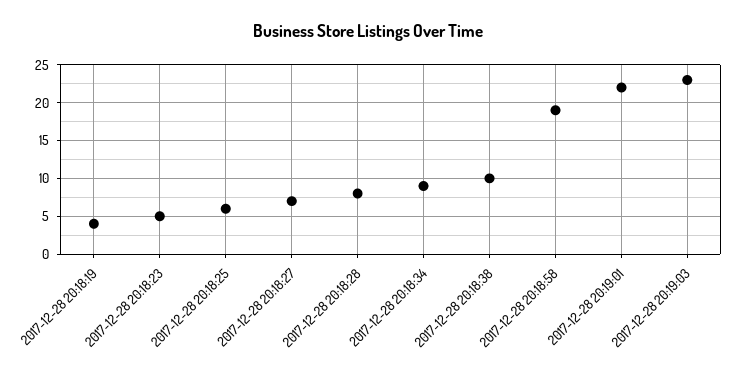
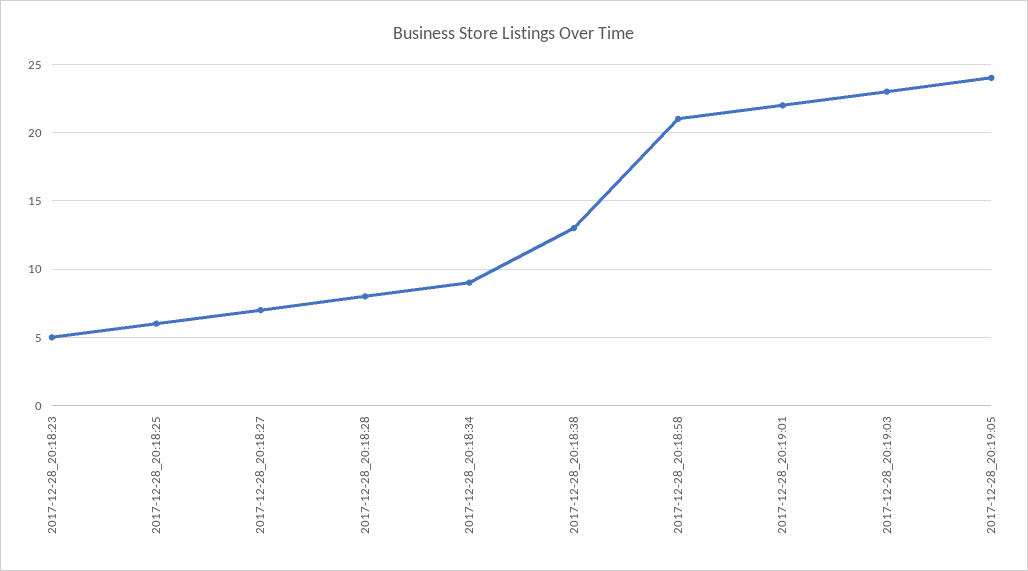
2017-12-28 20:18:19: 4 -> none
2017-12-28 20:18:38: 10 -> 13
2017-12-28 20:18:58: 19 -> 21
2017-12-28_20:19:05: none -> 24

